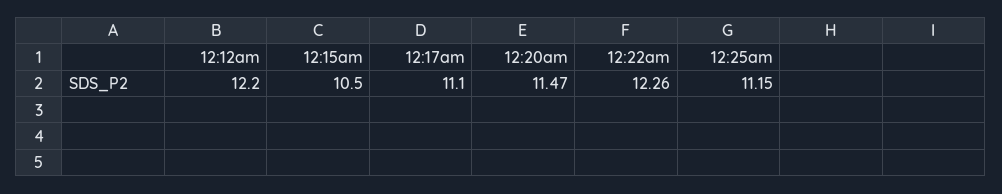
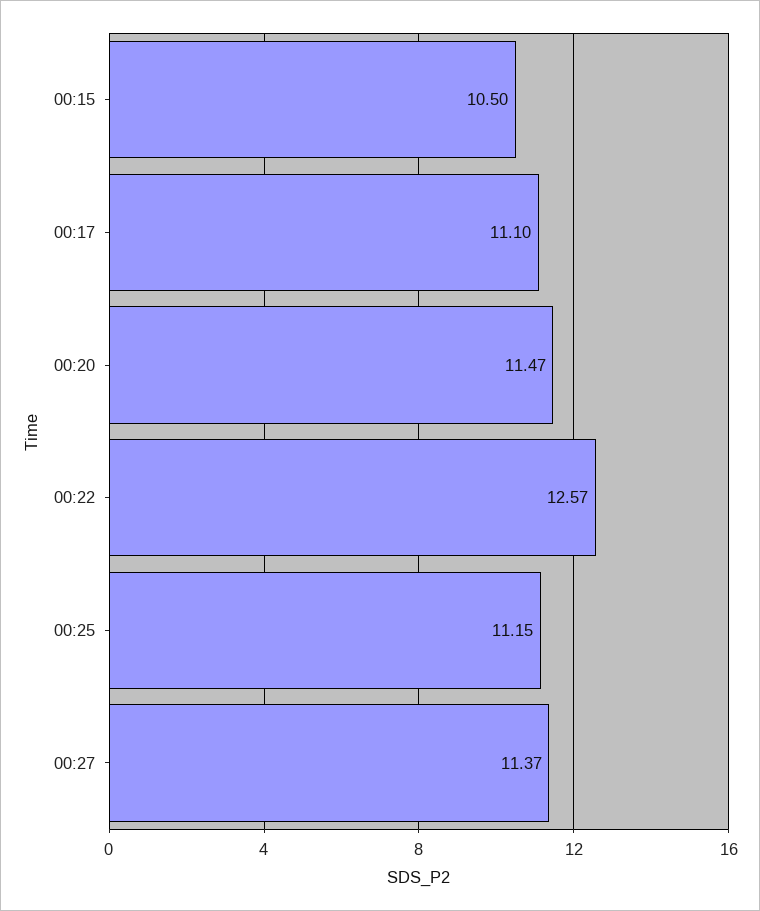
12:12am: 12.2 -> none
12:22am: 12.26 -> 12.57
00:27: none -> 11.37

